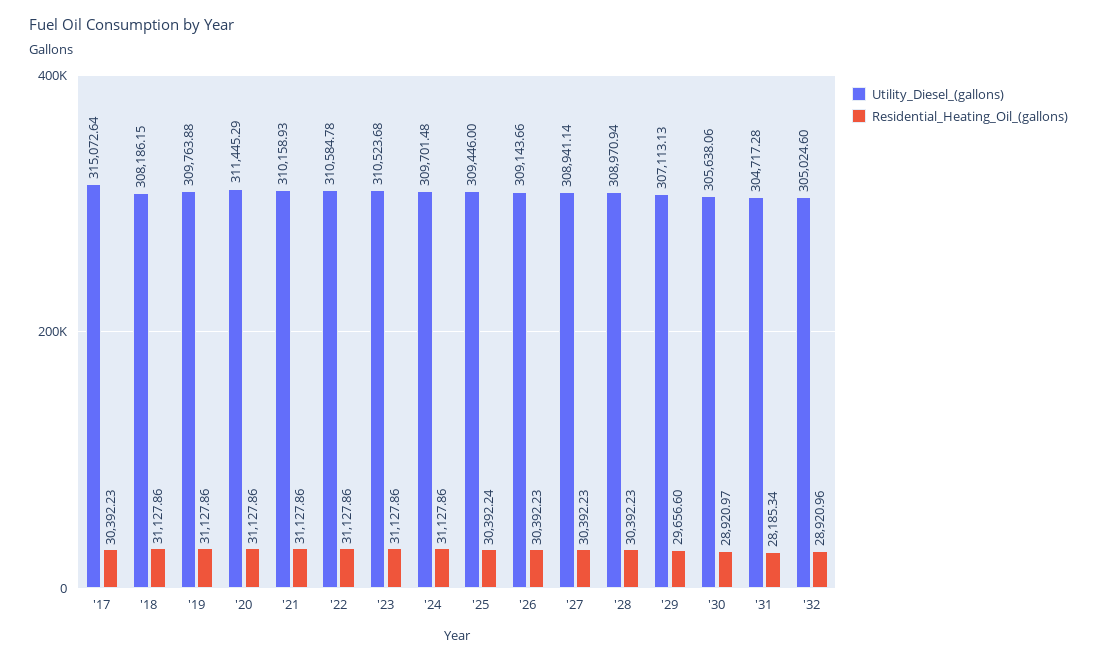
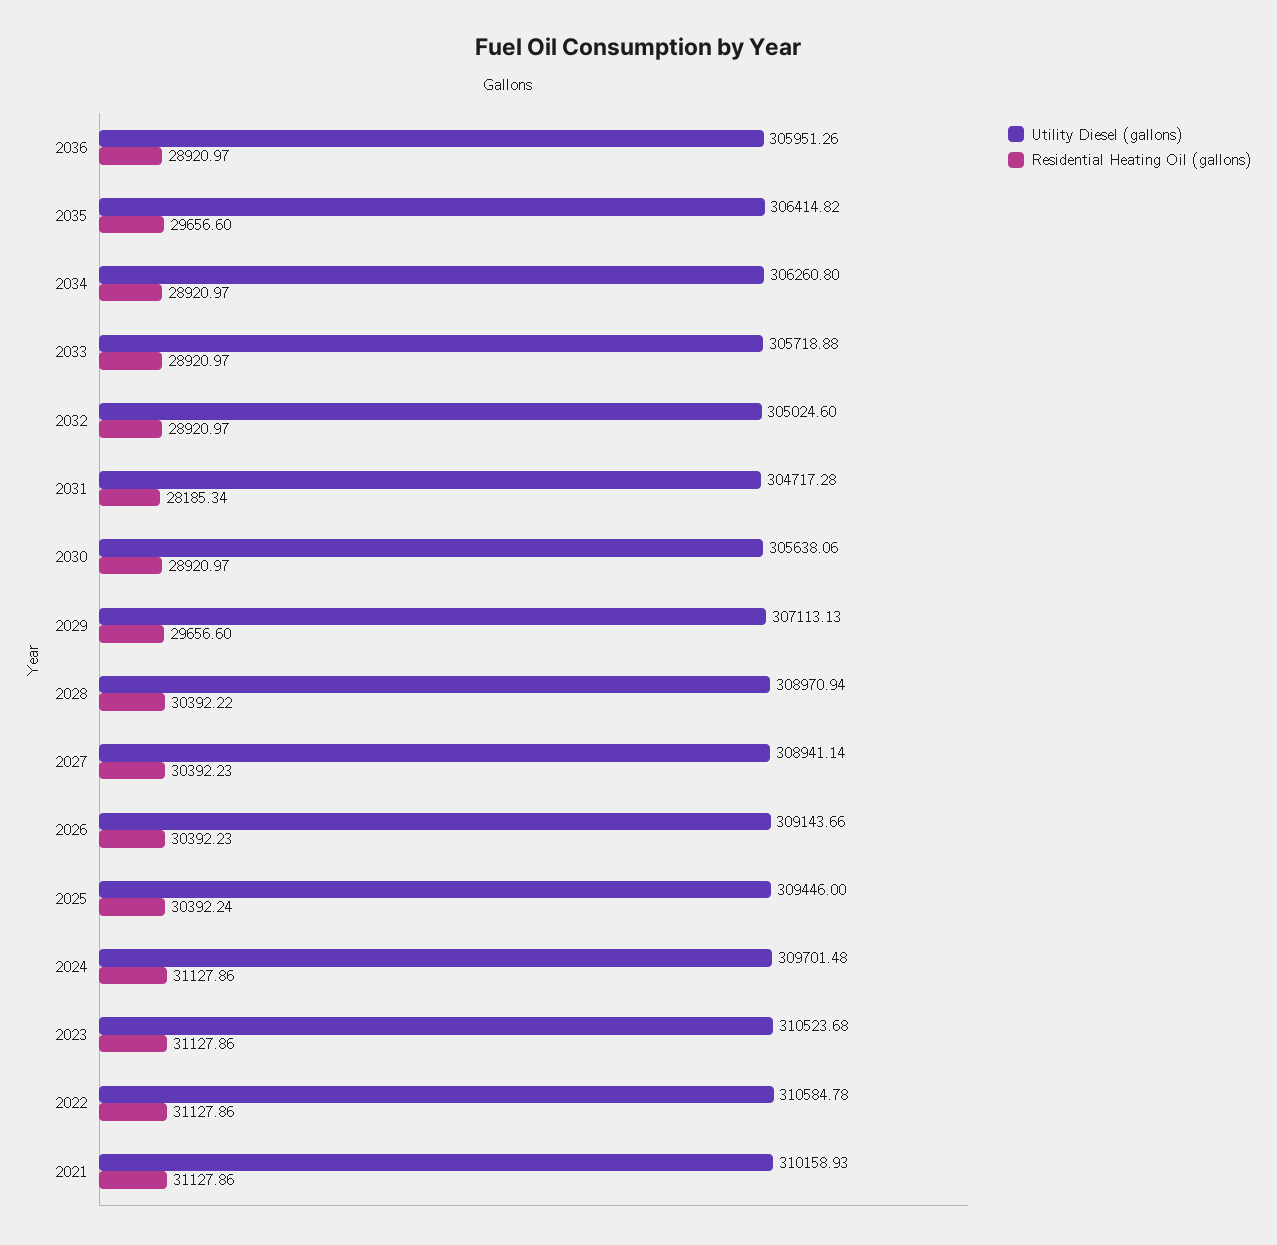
Utility_Diesel_(gallons), '17: 315072.64 -> none
Residential_Heating_Oil_(gallons), '17: 30392.23 -> none
Utility_Diesel_(gallons), '18: 308186.15 -> none
Residential_Heating_Oil_(gallons), '18: 31127.86 -> none
Utility_Diesel_(gallons), '19: 309763.88 -> none
Residential_Heating_Oil_(gallons), '19: 31127.86 -> none
Utility_Diesel_(gallons), '20: 311445.29 -> none
Residential_Heating_Oil_(gallons), '20: 31127.86 -> none
Residential_Heating_Oil_(gallons), '28: 30392.23 -> 30392.22
Residential_Heating_Oil_(gallons), '32: 28920.96 -> 28920.97
Utility_Diesel_(gallons), 2036: none -> 305951.26
Residential_Heating_Oil_(gallons), 2036: none -> 28920.97
Utility_Diesel_(gallons), 2035: none -> 306414.82
Residential_Heating_Oil_(gallons), 2035: none -> 29656.6
Utility_Diesel_(gallons), 2034: none -> 306260.8
Residential_Heating_Oil_(gallons), 2034: none -> 28920.97
Utility_Diesel_(gallons), 2033: none -> 305718.88
Residential_Heating_Oil_(gallons), 2033: none -> 28920.97

